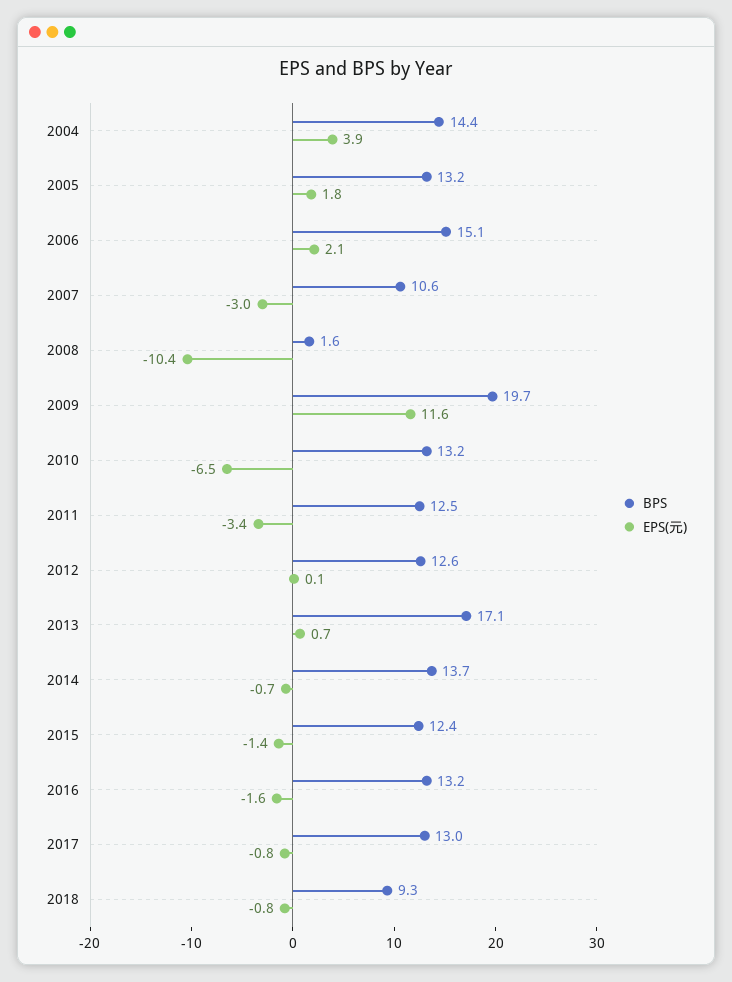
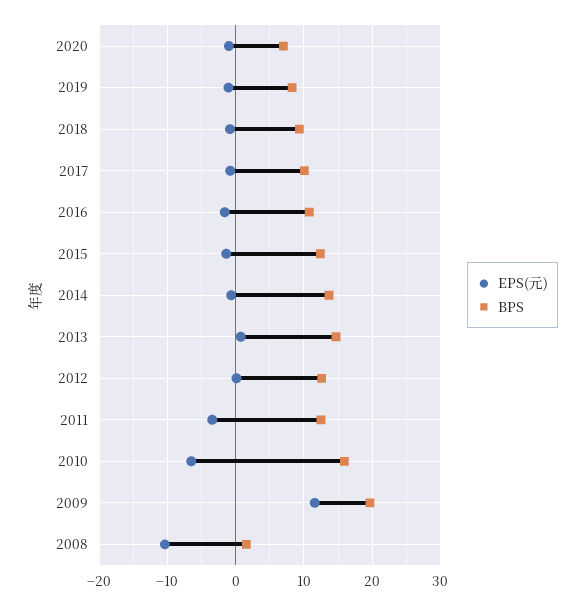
BPS, 2004: 14.4 -> none
EPS(元), 2004: 3.9 -> none
BPS, 2005: 13.2 -> none
EPS(元), 2005: 1.8 -> none
BPS, 2006: 15.1 -> none
EPS(元), 2006: 2.1 -> none
BPS, 2007: 10.6 -> none
EPS(元), 2007: -3 -> none
BPS, 2010: 13.2 -> 16
BPS, 2013: 17.1 -> 15
BPS, 2016: 13.2 -> 11
BPS, 2017: 13 -> 10
EPS(元), 2020: none -> -1
BPS, 2020: none -> 7
EPS(元), 2019: none -> -1
BPS, 2019: none -> 8

